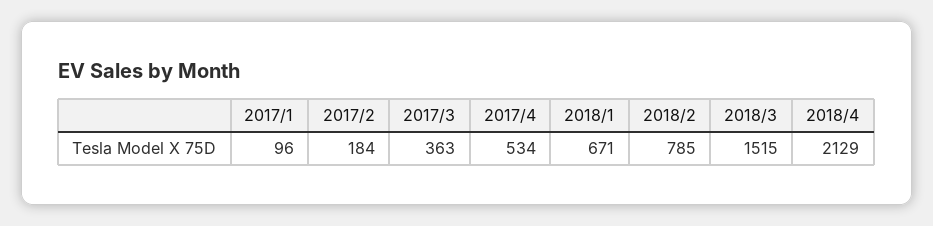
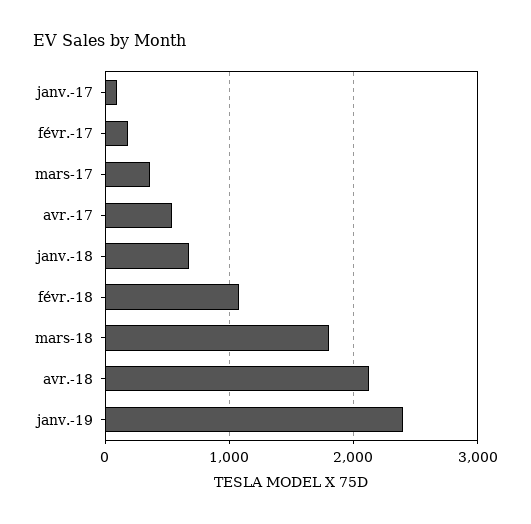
2018/2: 785 -> 1100
2018/3: 1515 -> 1800
janv.-19: none -> 2400

